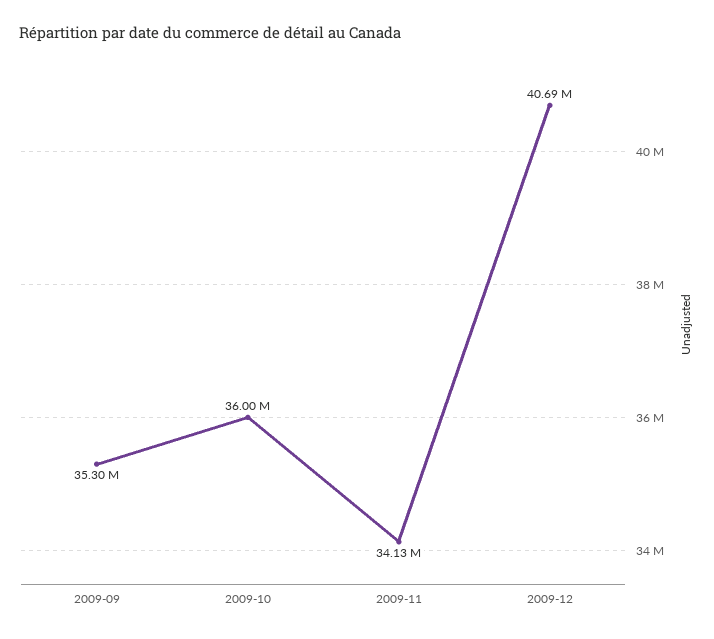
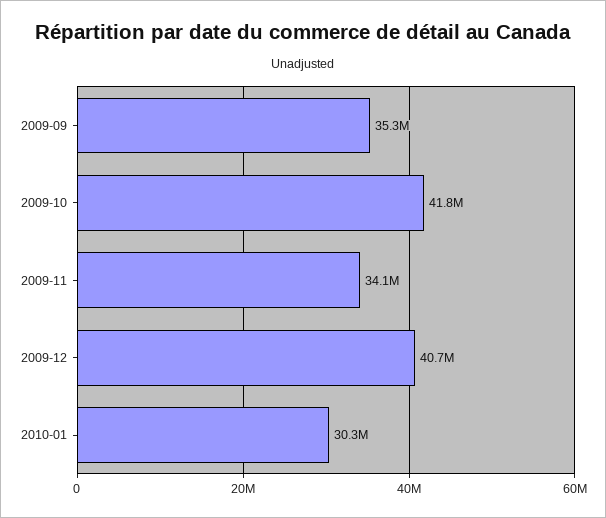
2009-10: 36000000 -> 41800000
2010-01: none -> 30300000

